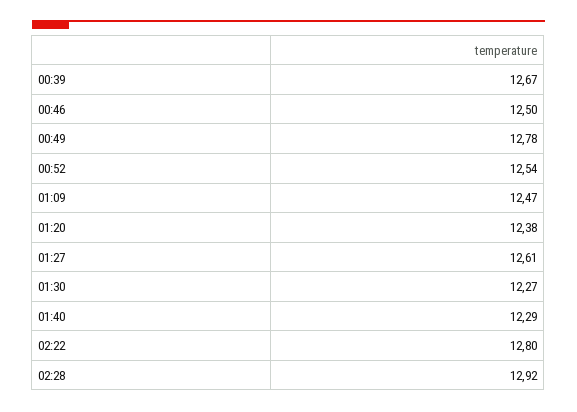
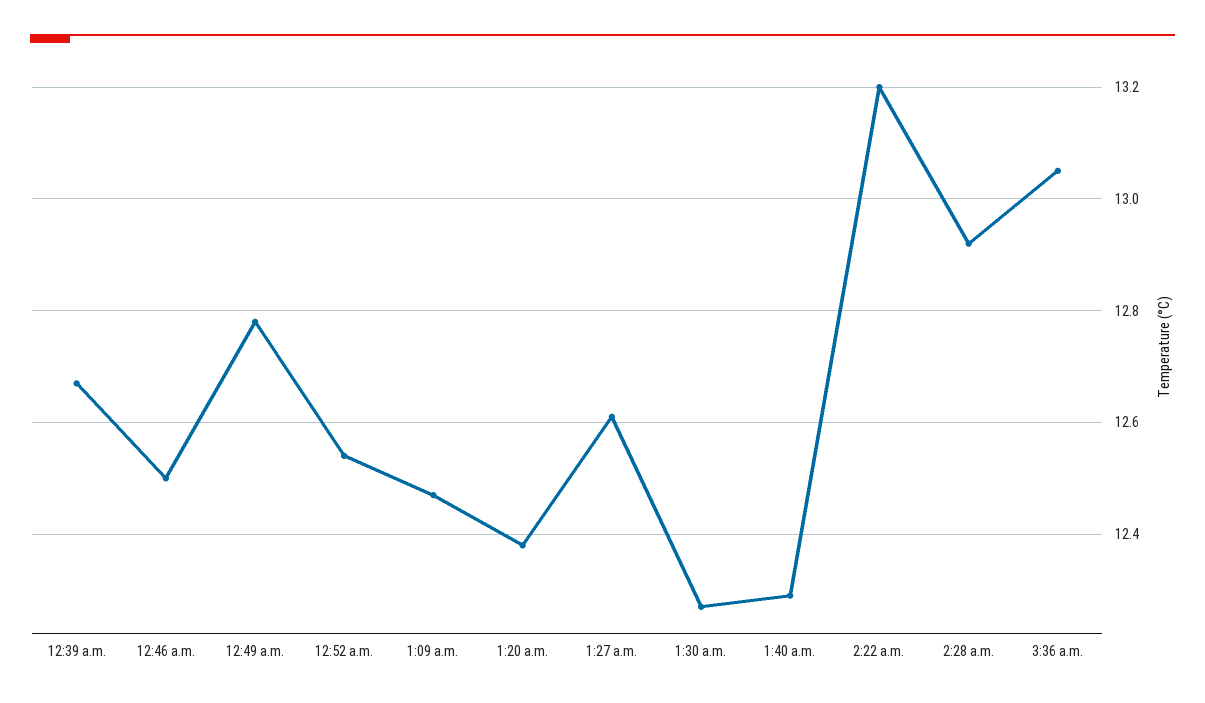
02:22: 12.8 -> 13.2
3:36 a.m.: none -> 13.05

